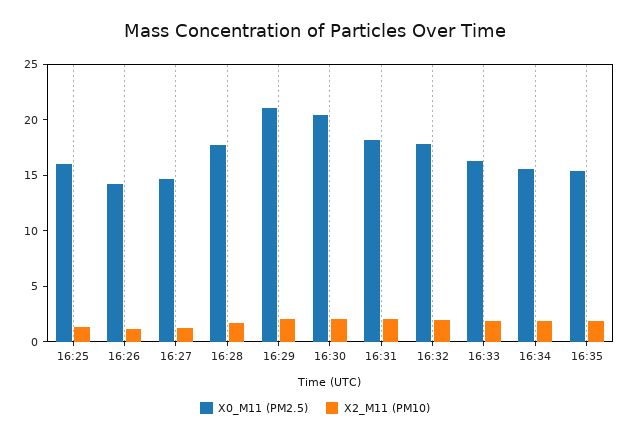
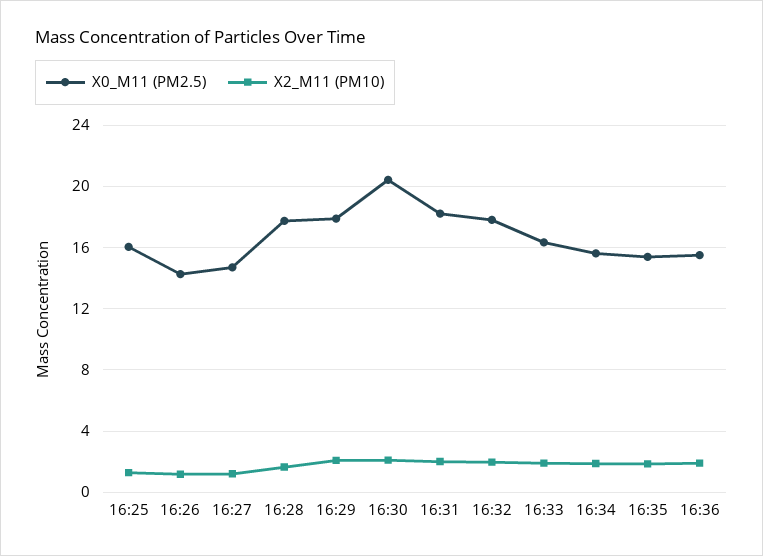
X0_M11 (PM2.5), 16:29: 21 -> 18
X0_M11 (PM2.5), 16:36: none -> 15.5
X2_M11 (PM10), 16:36: none -> 2

